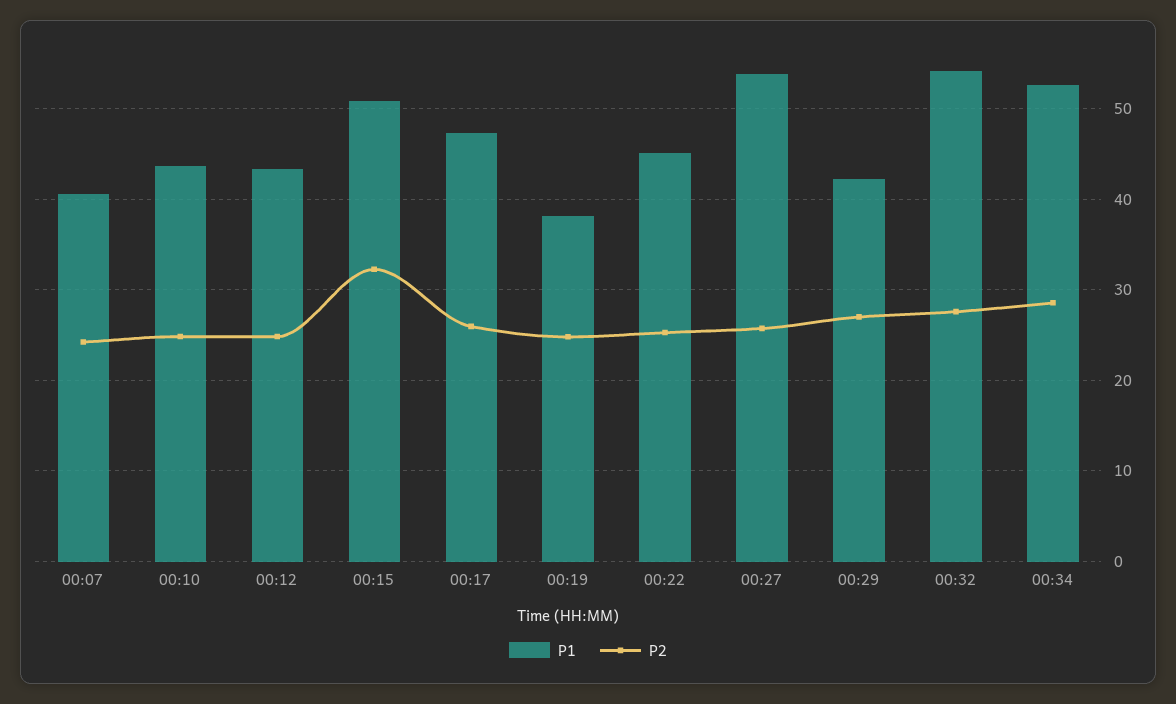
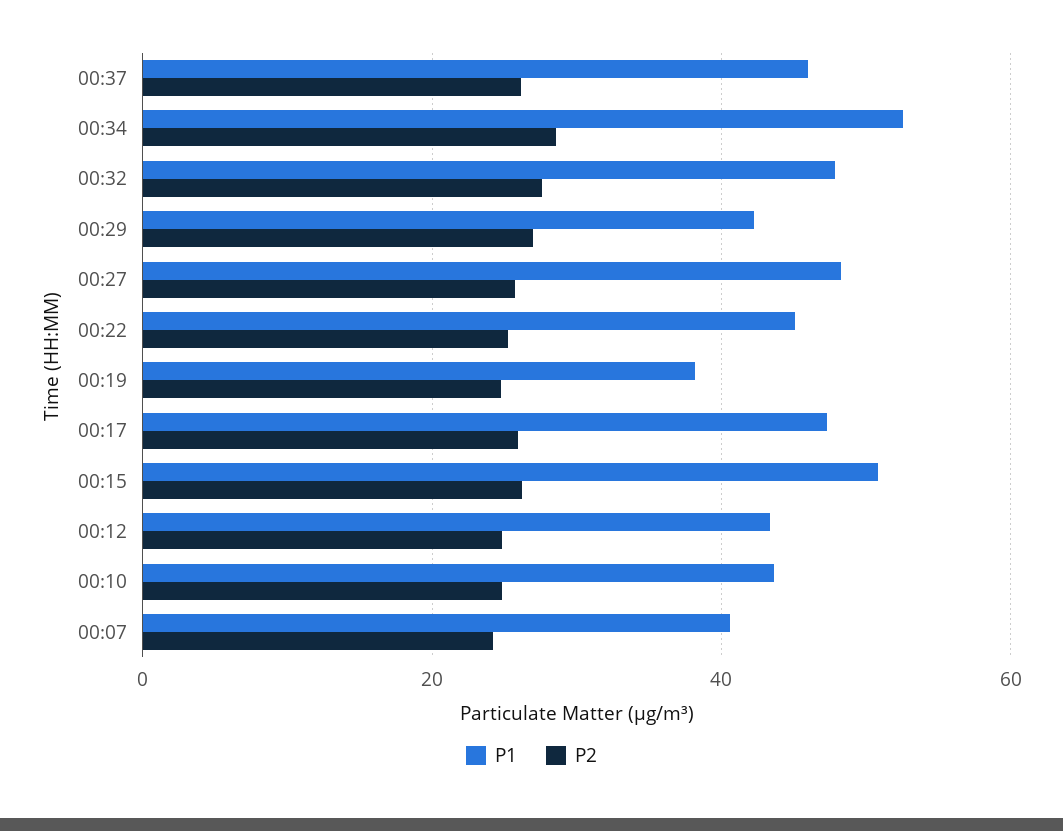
P2, 00:15: 32 -> 26
P1, 00:27: 54 -> 48
P1, 00:32: 54 -> 48
P1, 00:37: none -> 46
P2, 00:37: none -> 26

